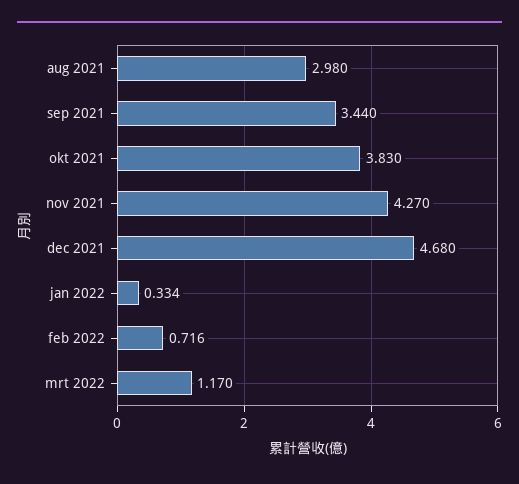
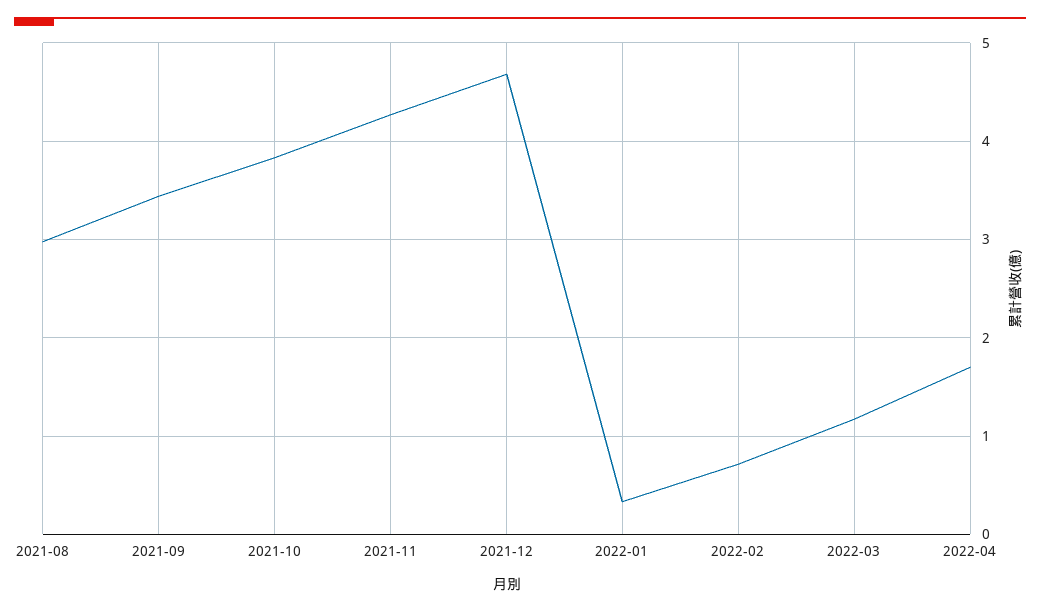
2022-04: none -> 1.7

